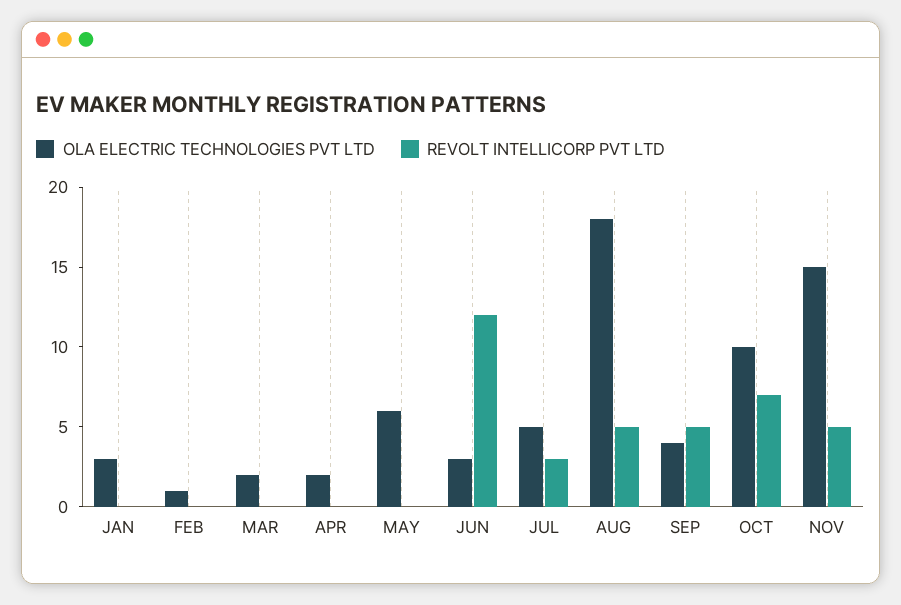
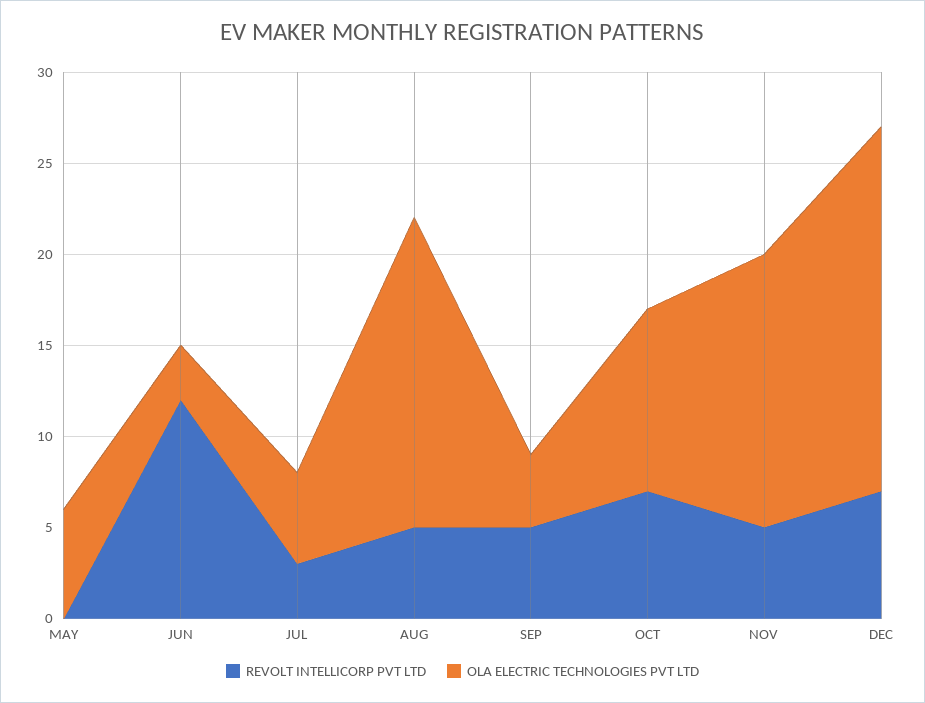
OLA ELECTRIC TECHNOLOGIES PVT LTD, JAN: 3 -> none
REVOLT INTELLICORP PVT LTD, JAN: 0 -> none
OLA ELECTRIC TECHNOLOGIES PVT LTD, FEB: 1 -> none
REVOLT INTELLICORP PVT LTD, FEB: 0 -> none
OLA ELECTRIC TECHNOLOGIES PVT LTD, MAR: 2 -> none
REVOLT INTELLICORP PVT LTD, MAR: 0 -> none
OLA ELECTRIC TECHNOLOGIES PVT LTD, APR: 2 -> none
REVOLT INTELLICORP PVT LTD, APR: 0 -> none
OLA ELECTRIC TECHNOLOGIES PVT LTD, AUG: 18 -> 17
REVOLT INTELLICORP PVT LTD, DEC: none -> 7
OLA ELECTRIC TECHNOLOGIES PVT LTD, DEC: none -> 20

